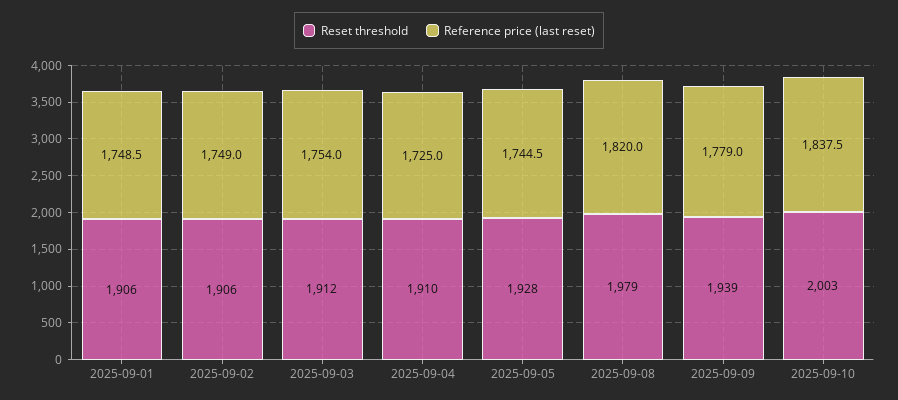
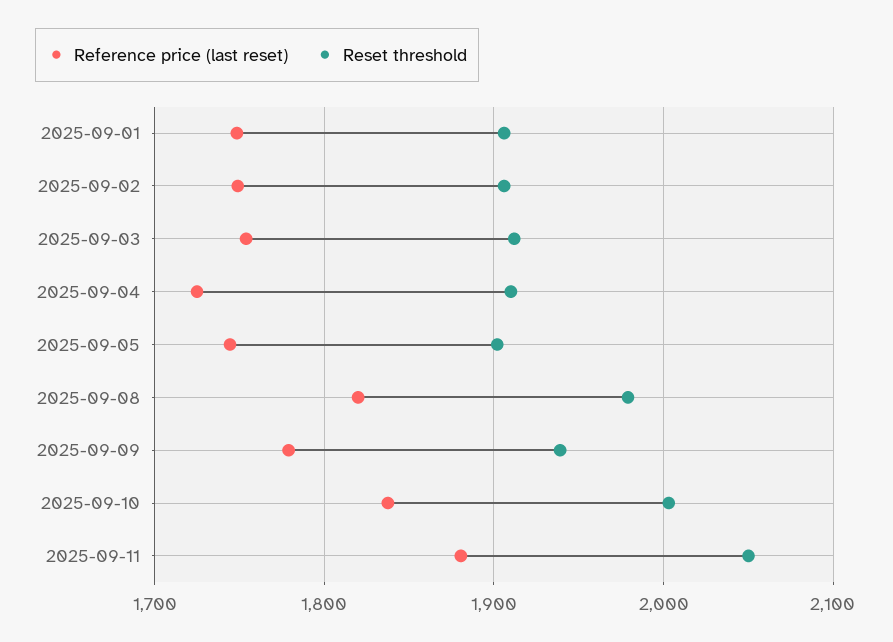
Reset threshold, 2025-09-05: 1928 -> 1900
Reference price (last reset), 2025-09-11: none -> 1880
Reset threshold, 2025-09-11: none -> 2050

